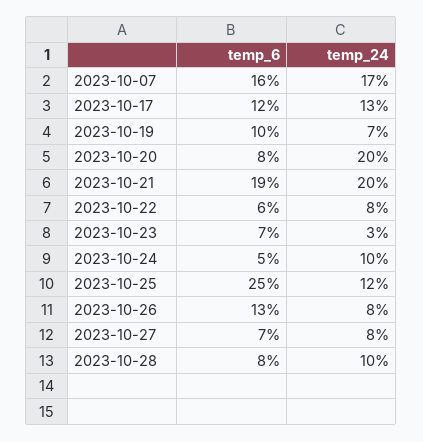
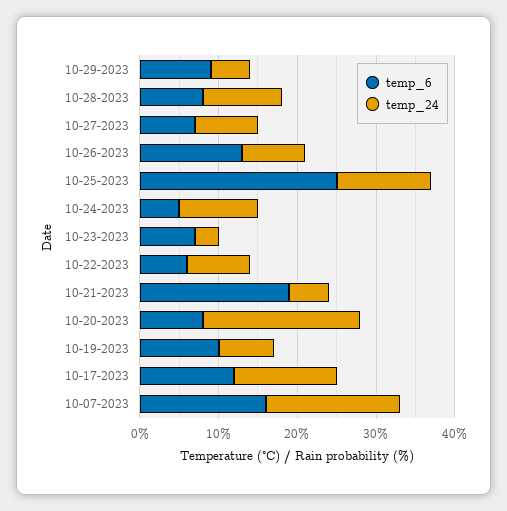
temp_24, 2023-10-21: 20 -> 5
temp_6, 10-29-2023: none -> 10
temp_24, 10-29-2023: none -> 5

